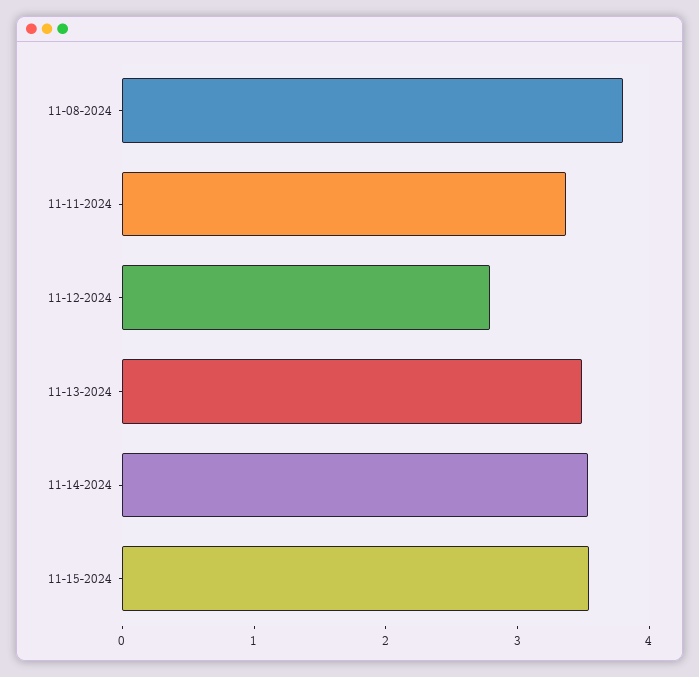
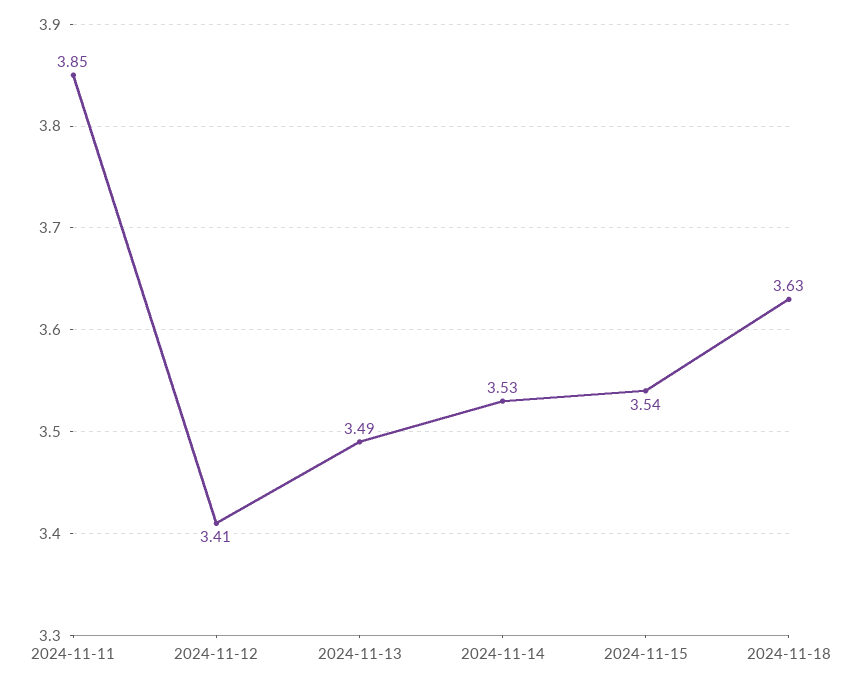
11-08-2024: 3.8 -> none
11-11-2024: 3.4 -> 3.85
11-12-2024: 2.8 -> 3.41
2024-11-18: none -> 3.63

